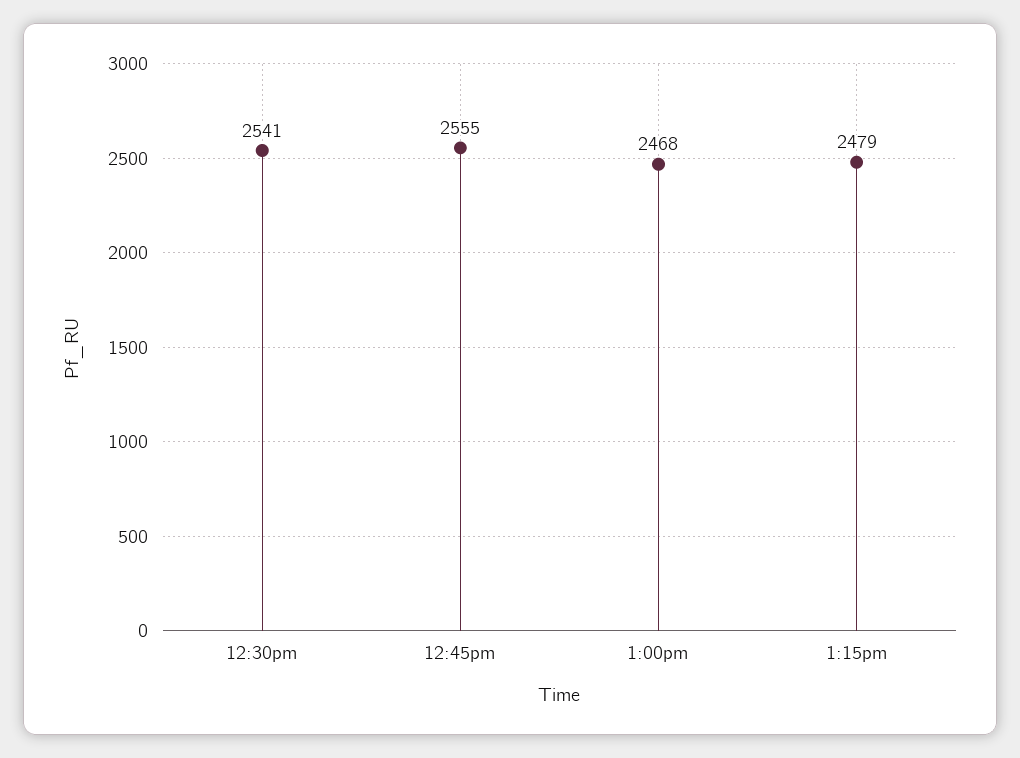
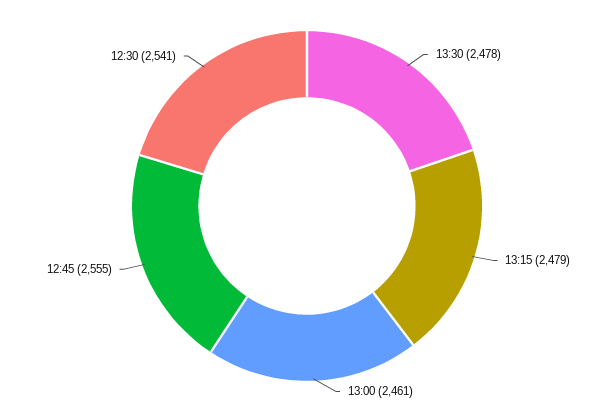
1:00pm: 2468 -> 2461
13:30: none -> 2478

